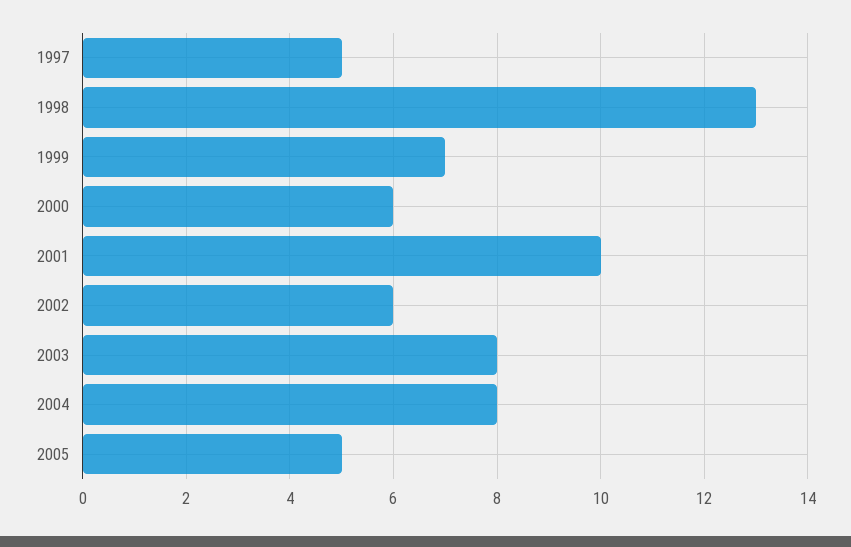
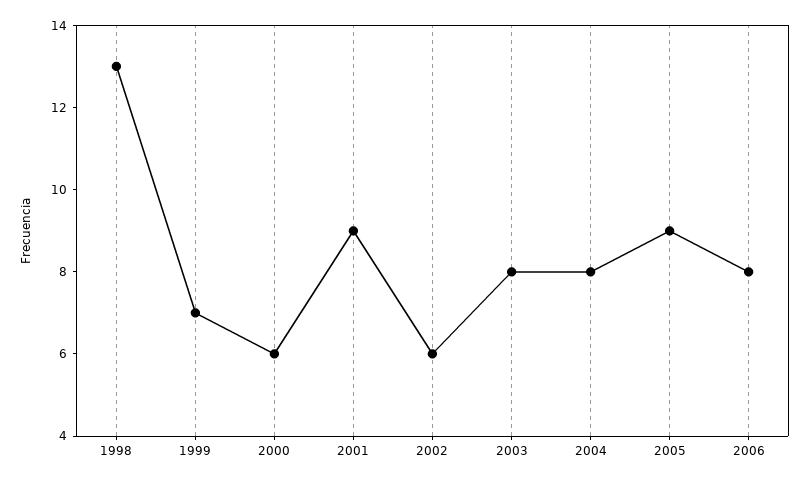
1997: 5 -> none
2001: 10 -> 9
2005: 5 -> 9
2006: none -> 8

